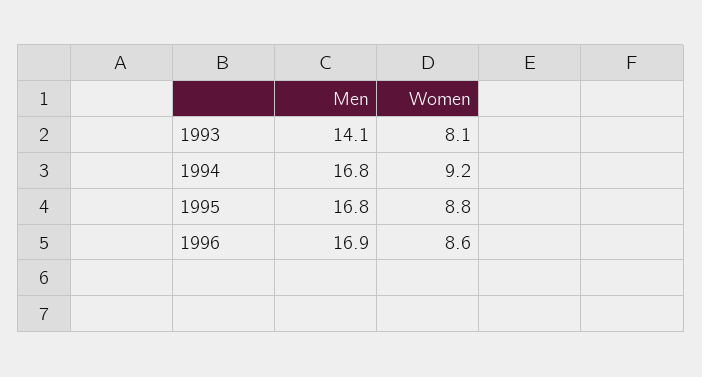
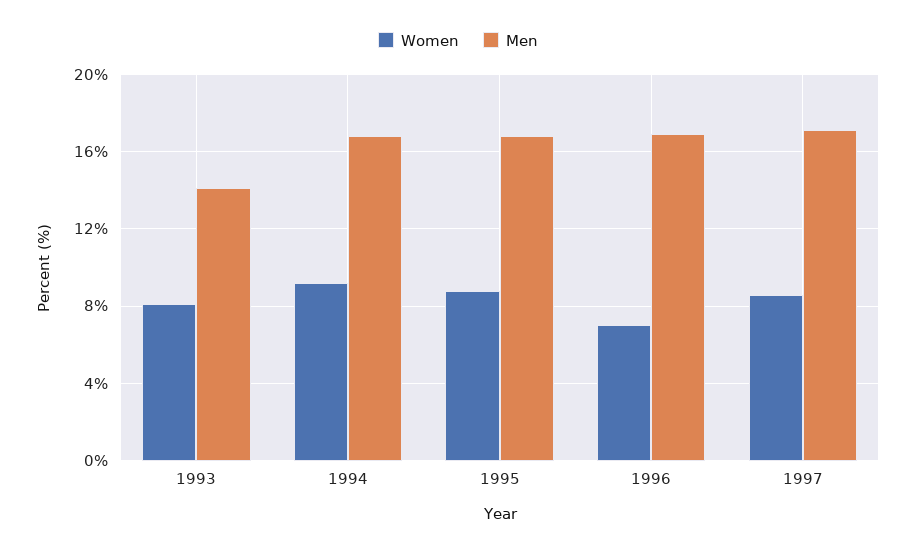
Women, 1996: 8.6 -> 7
Women, 1997: none -> 8.5
Men, 1997: none -> 17

